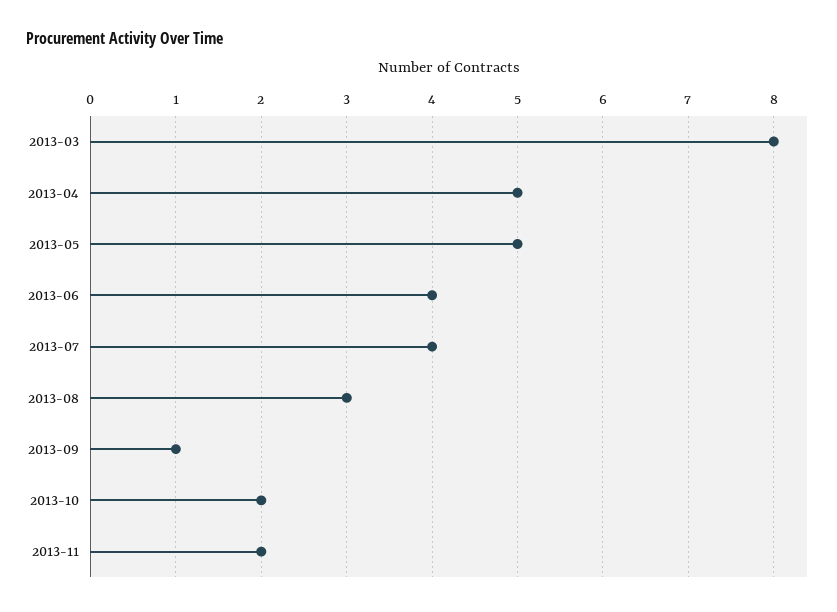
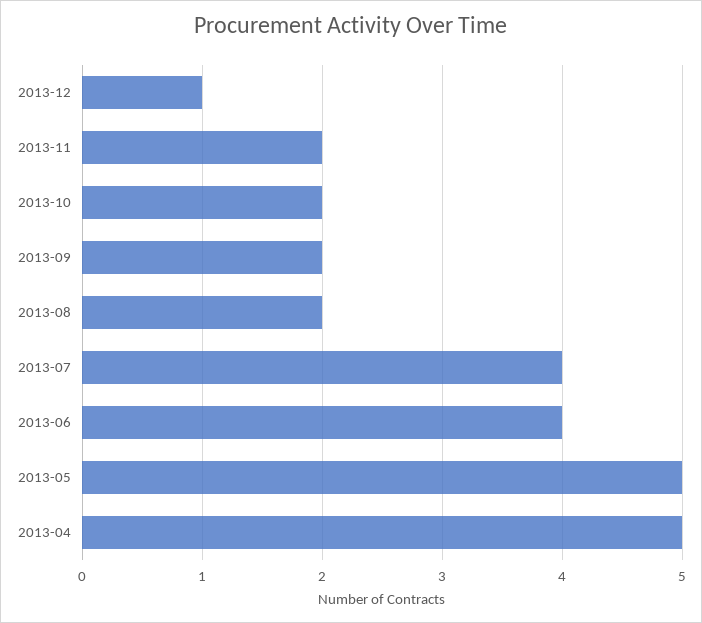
2013-03: 8 -> none
2013-08: 3 -> 2
2013-09: 1 -> 2
2013-12: none -> 1

